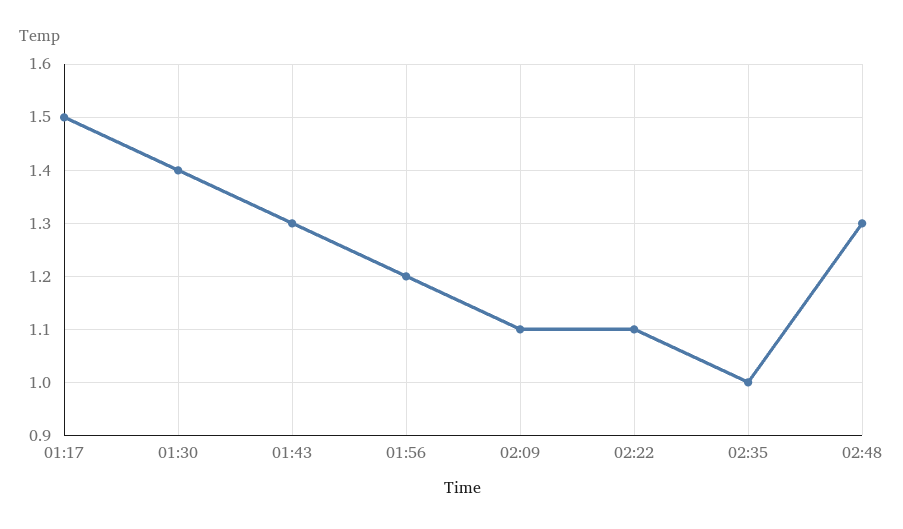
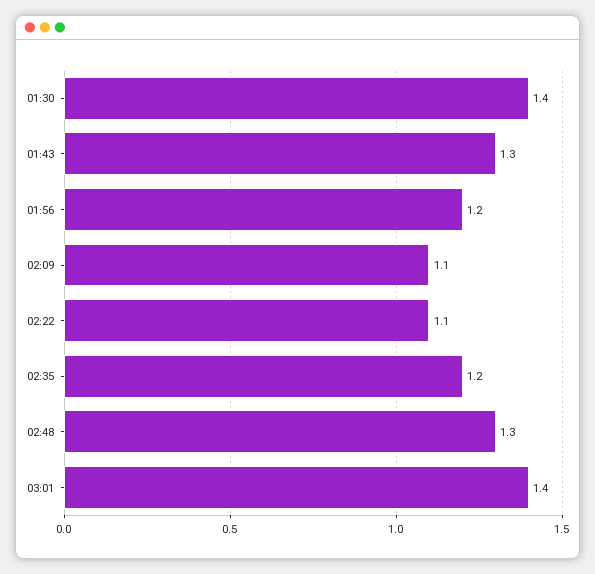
01:17: 1.5 -> none
02:35: 1 -> 1.2
03:01: none -> 1.4

